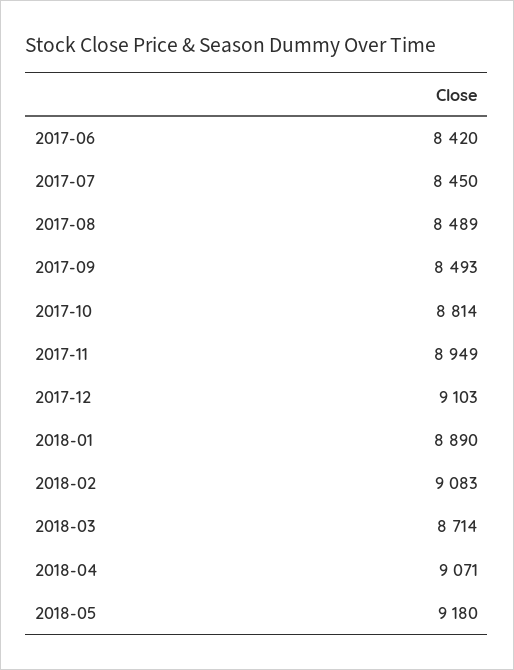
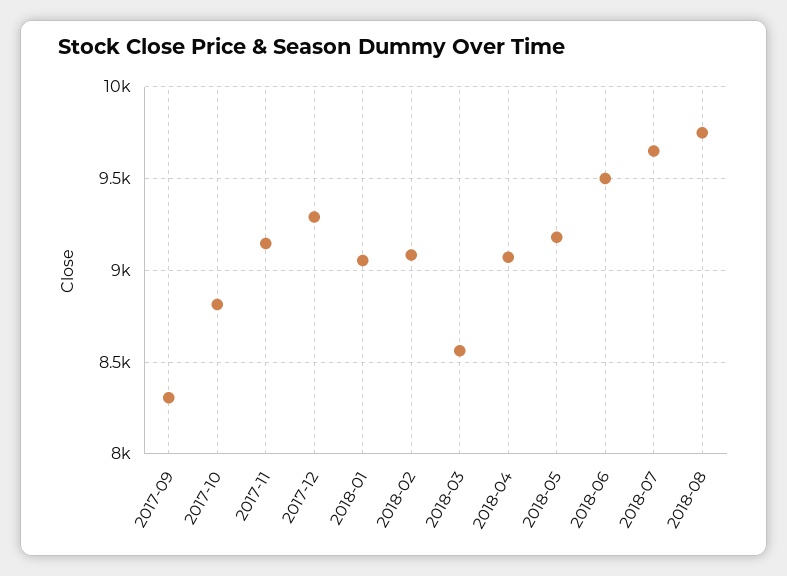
2017-06: 8420 -> none
2017-07: 8450 -> none
2017-08: 8489 -> none
2017-09: 8493 -> 8300
2017-11: 8949 -> 9150
2017-12: 9103 -> 9300
2018-01: 8890 -> 9050
2018-03: 8714 -> 8550
2018-06: none -> 9500
2018-07: none -> 9650
2018-08: none -> 9750

